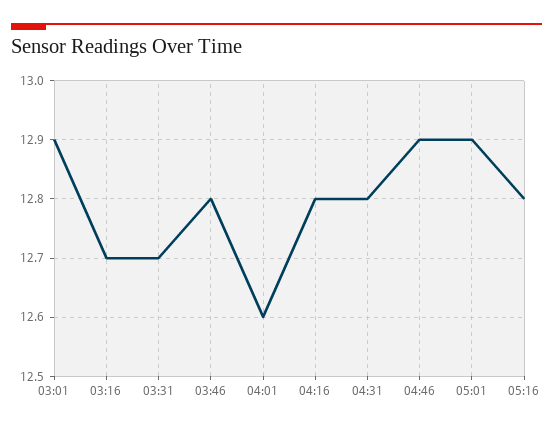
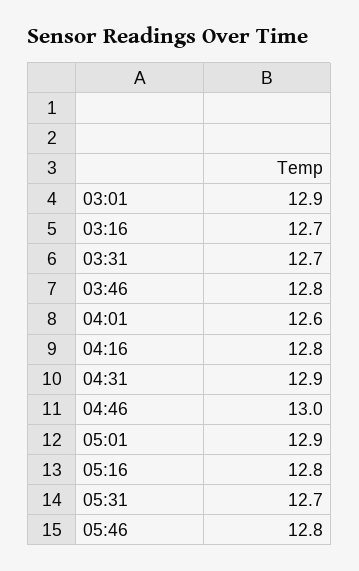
04:31: 12.8 -> 12.9
04:46: 12.9 -> 13
05:31: none -> 12.7
05:46: none -> 12.8

